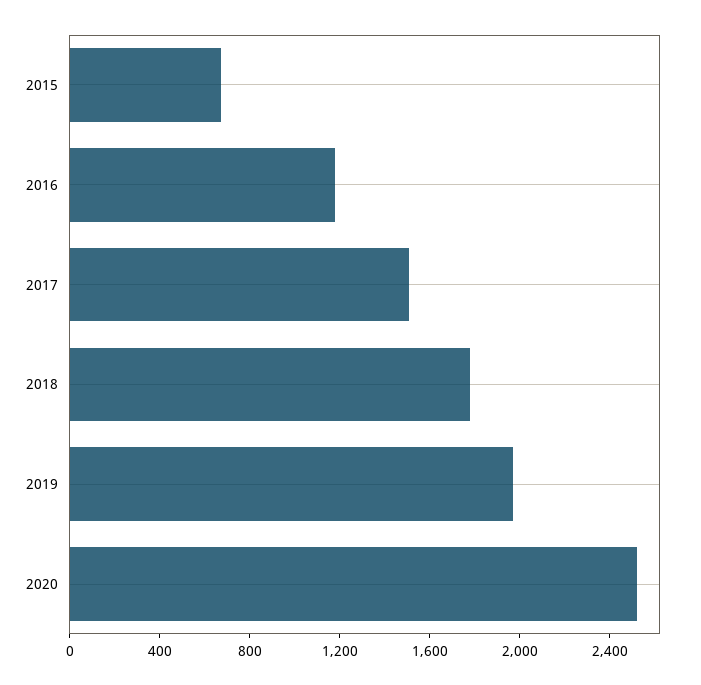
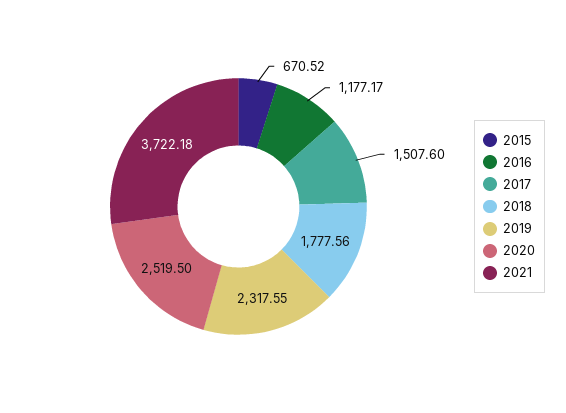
2019: 2000 -> 2317.55
2021: none -> 3722.18

